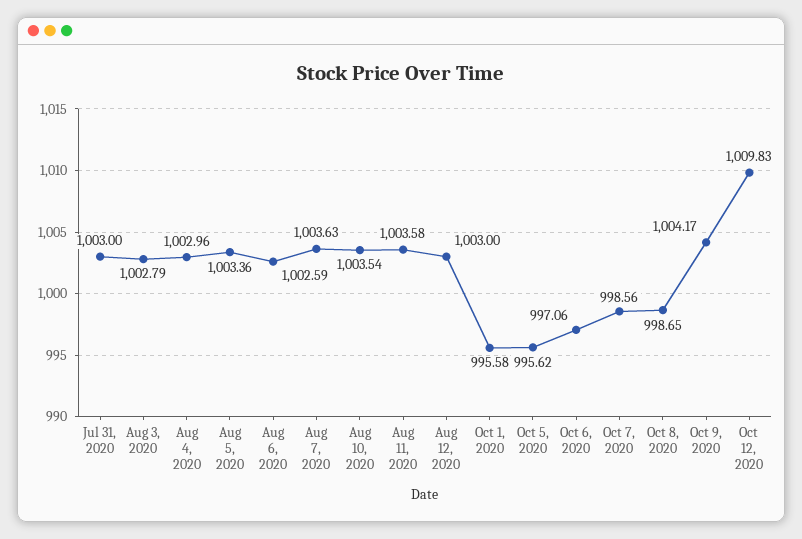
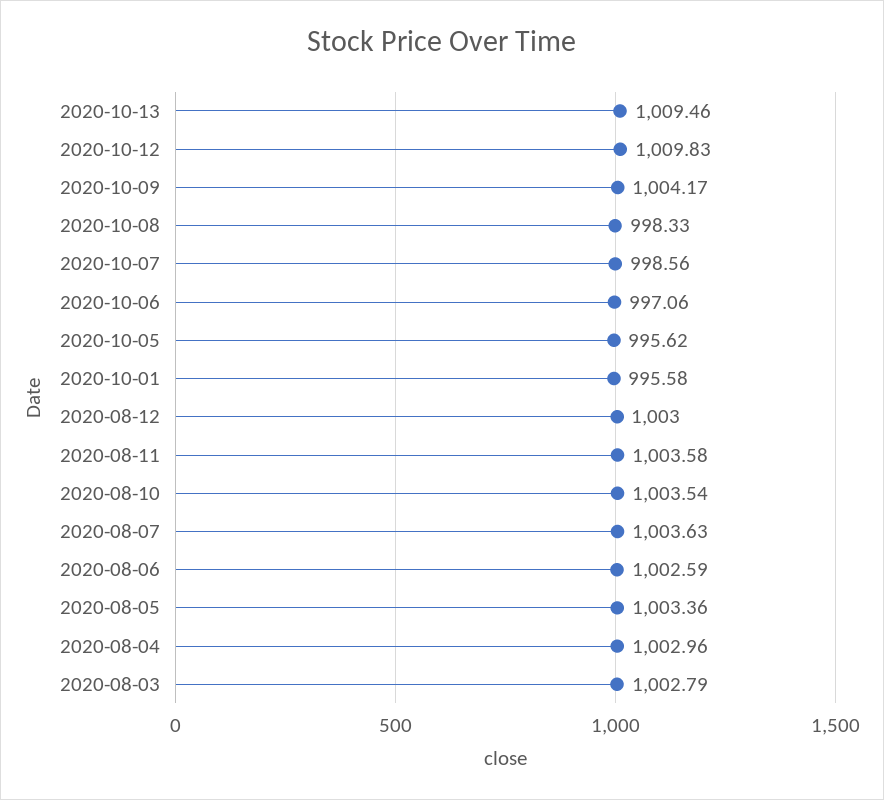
Jul 31, 2020: 1003 -> none
Oct 8, 2020: 998.65 -> 998.33
2020-10-13: none -> 1009.46

